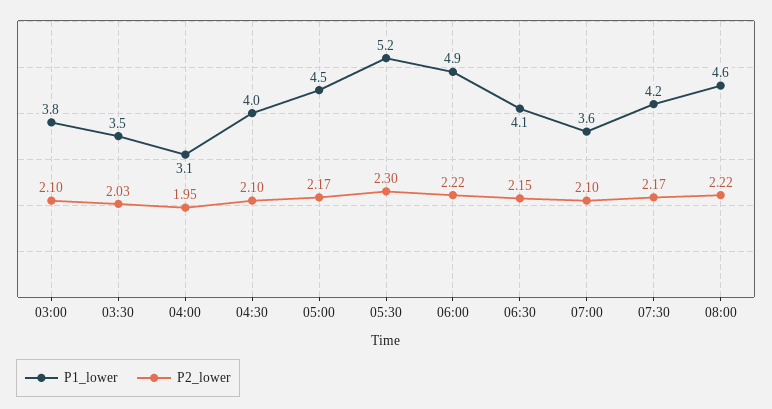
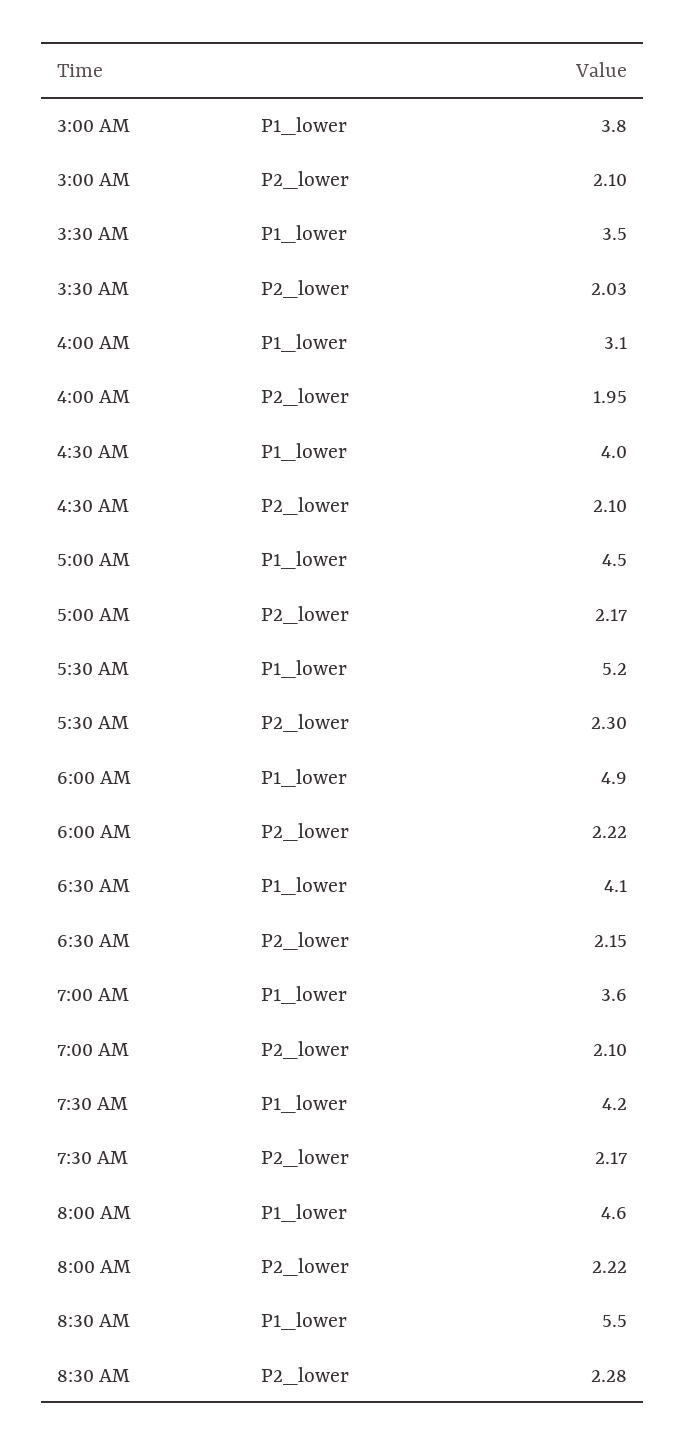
P1_lower, 8:30 AM: none -> 5.5
P2_lower, 8:30 AM: none -> 2.28

